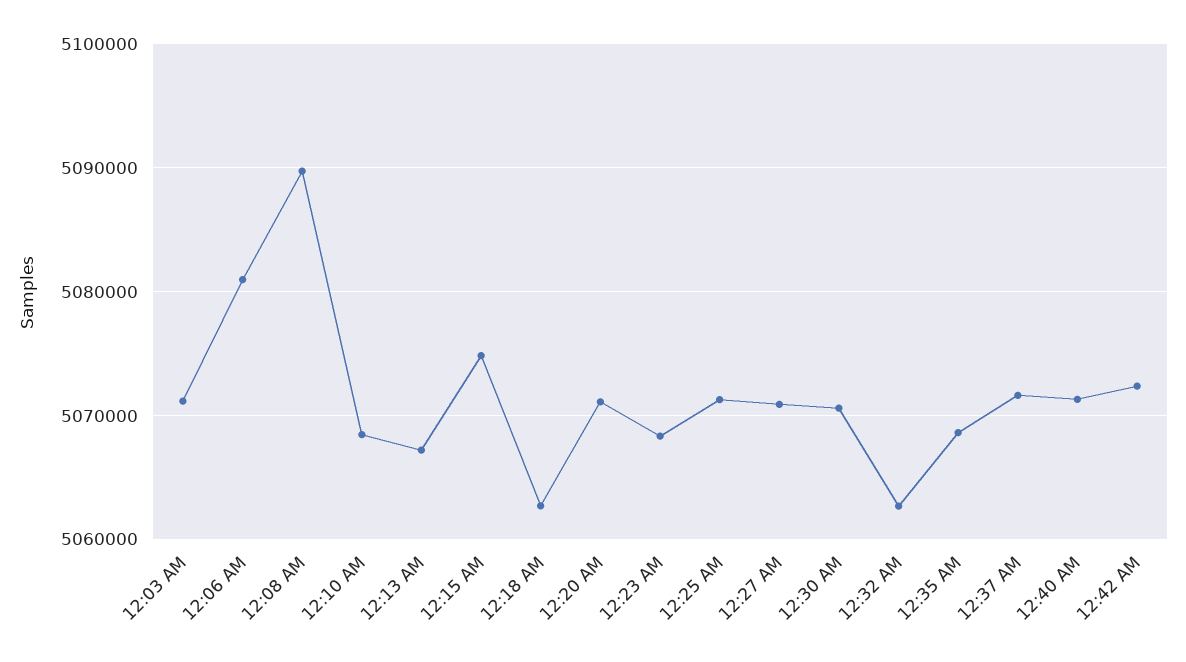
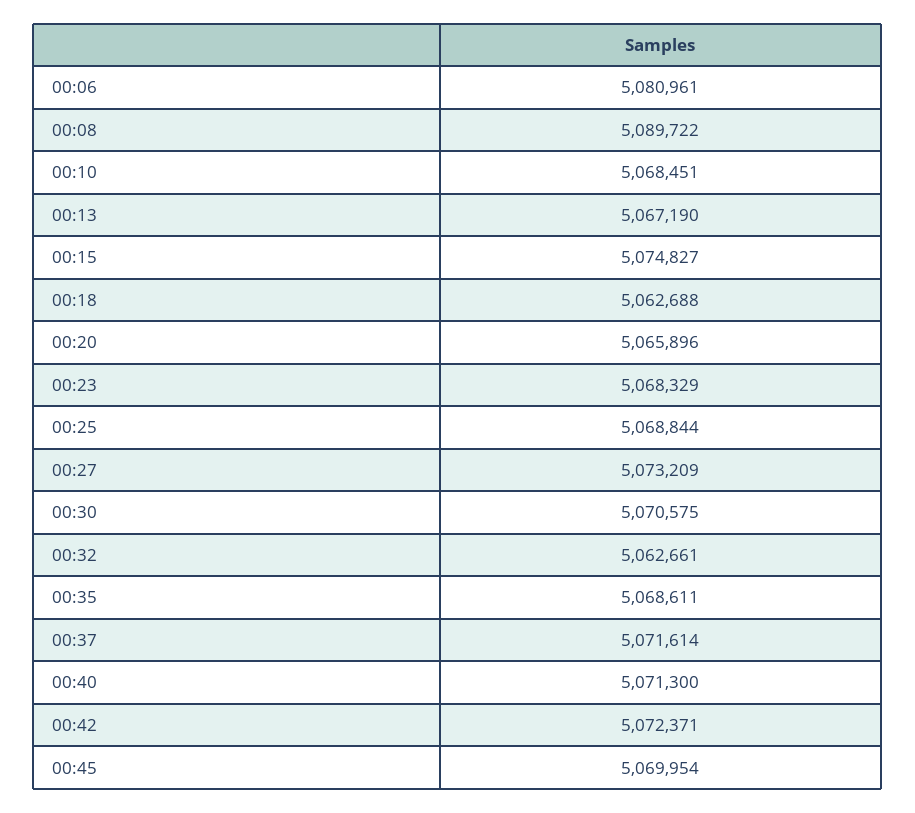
12:03 AM: 5071000 -> none
12:20 AM: 5071000 -> 5065896
12:25 AM: 5071000 -> 5068844
12:27 AM: 5071000 -> 5073209
00:45: none -> 5069954

